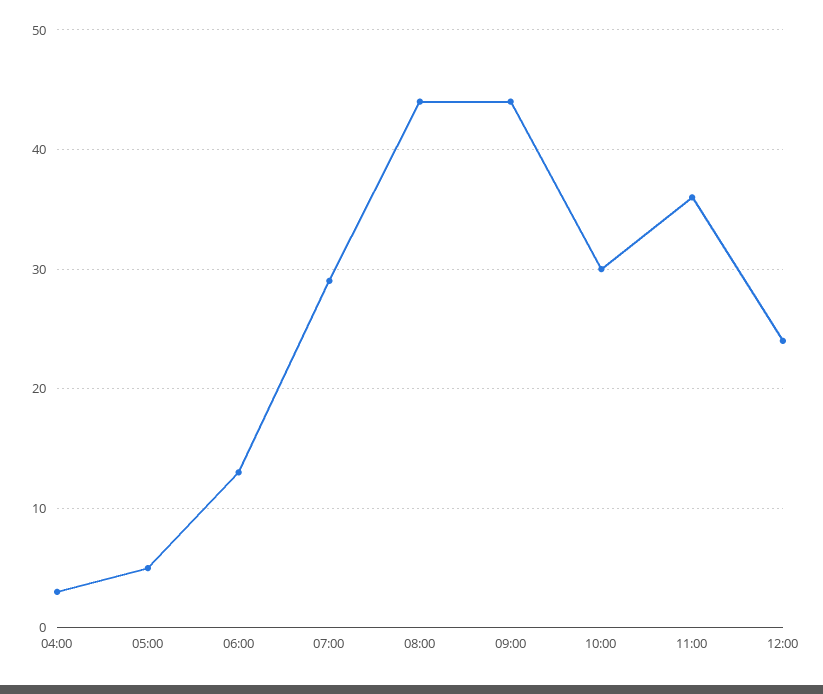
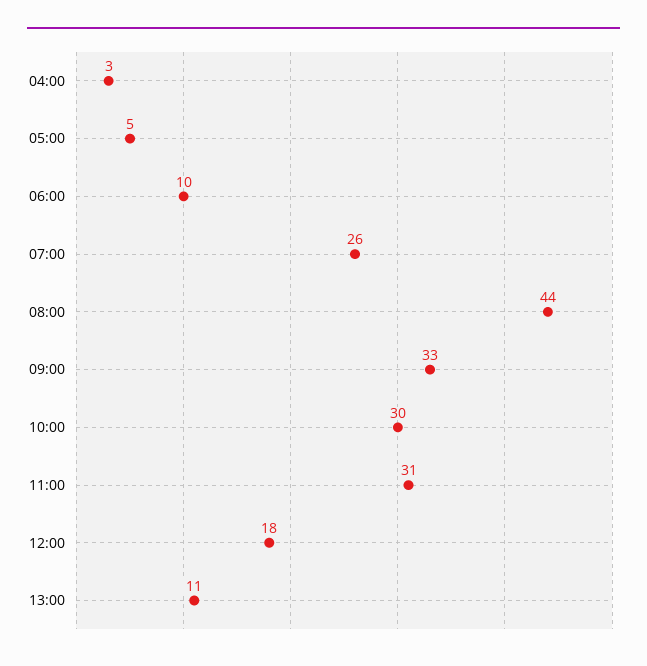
06:00: 13 -> 10
07:00: 29 -> 26
09:00: 44 -> 33
11:00: 36 -> 31
12:00: 24 -> 18
13:00: none -> 11

